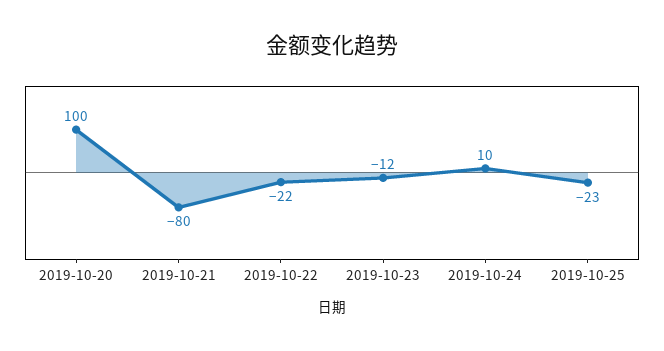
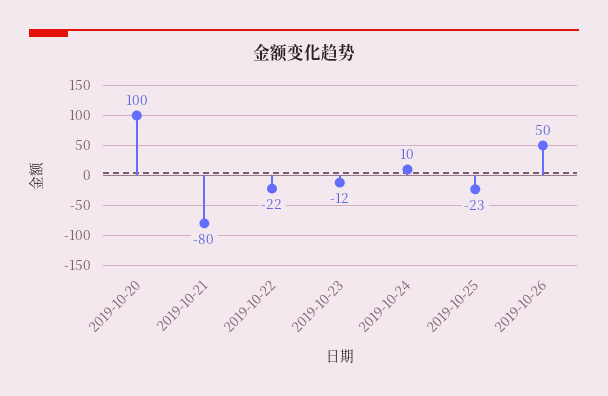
2019-10-26: none -> 50

